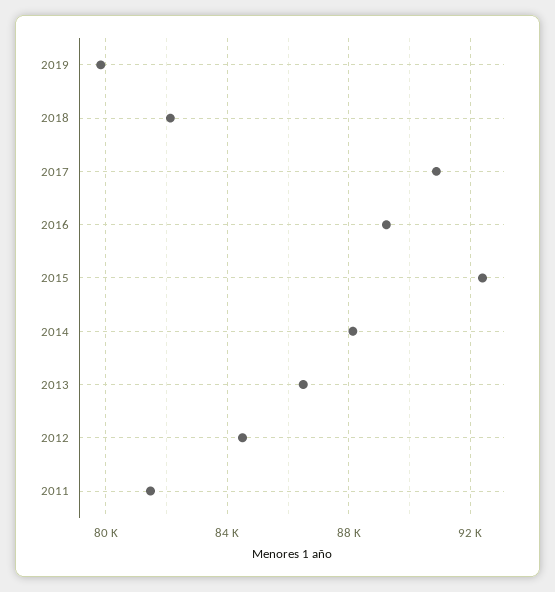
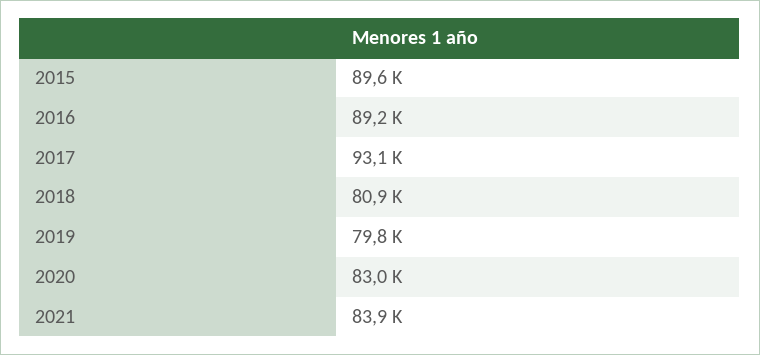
2018: 82000 -> 80900
2017: 91000 -> 93100
2015: 92500 -> 89600
2014: 88000 -> none
2013: 86500 -> none
2012: 84500 -> none
2011: 81500 -> none
2020: none -> 83000
2021: none -> 83900

